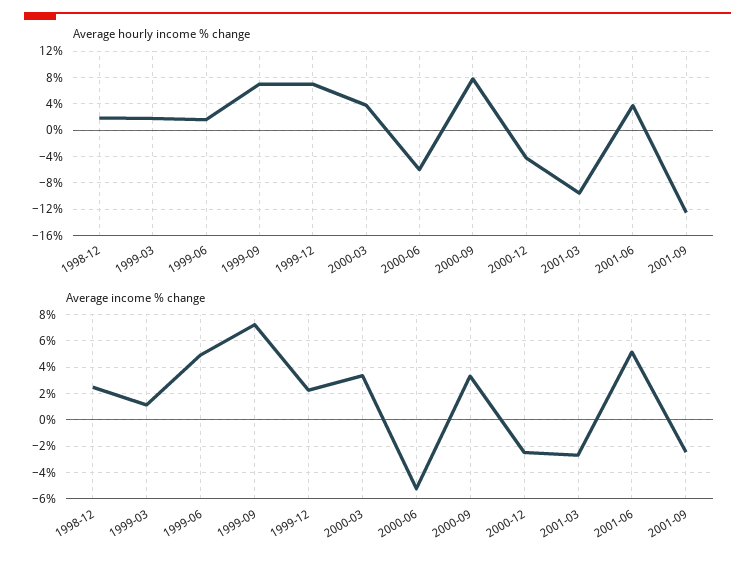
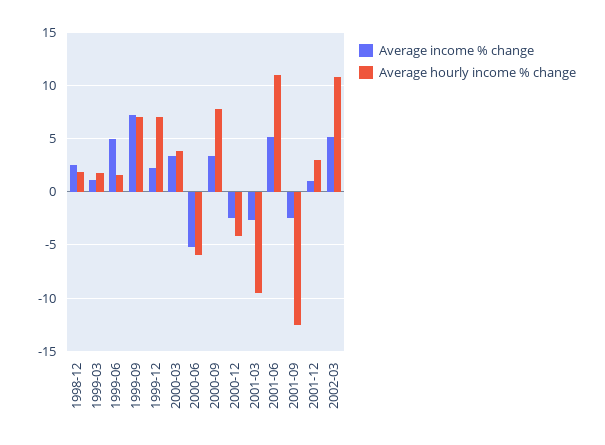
Average hourly income % change, 2001-06: 4 -> 11
Average income % change, 2001-12: none -> 1
Average hourly income % change, 2001-12: none -> 3
Average income % change, 2002-03: none -> 5
Average hourly income % change, 2002-03: none -> 11

